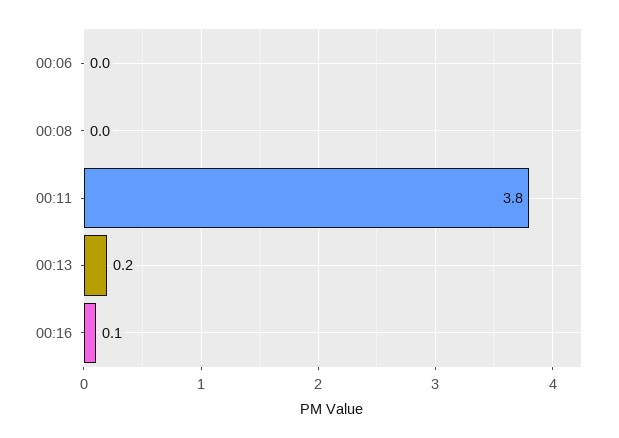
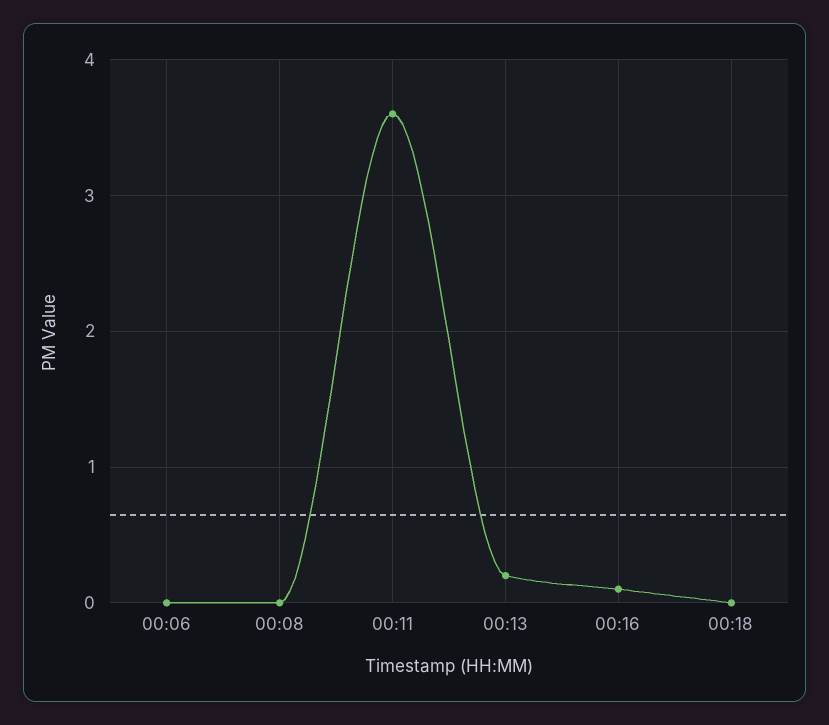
00:11: 3.8 -> 3.6
00:18: none -> 0

